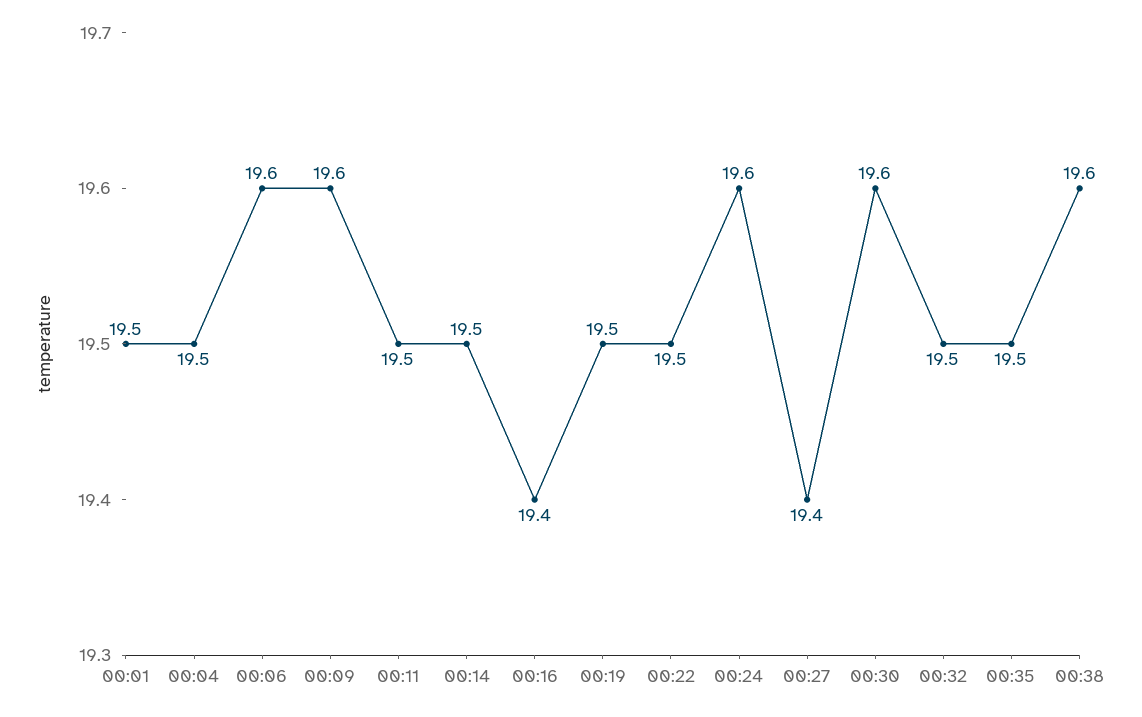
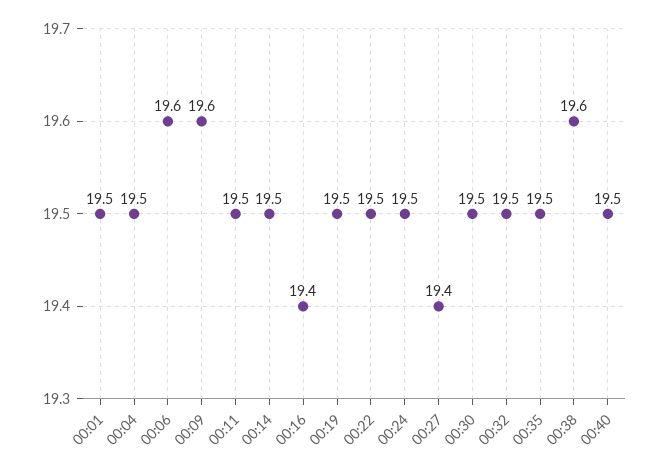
00:24: 19.6 -> 19.5
00:30: 19.6 -> 19.5
00:40: none -> 19.5

